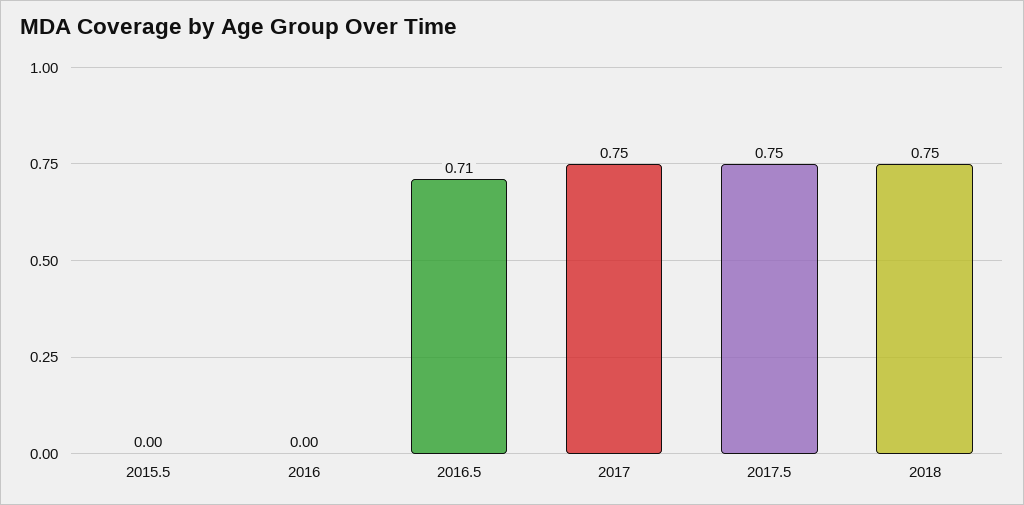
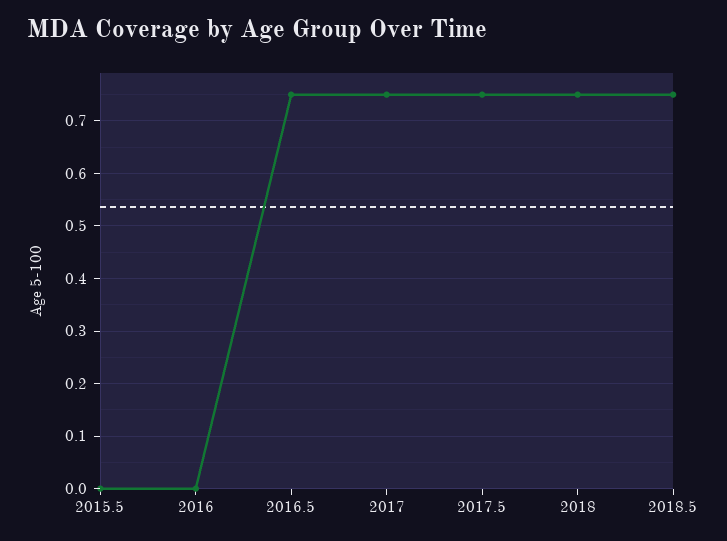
2016.5: 0.71 -> 0.75
2018.5: none -> 0.75

